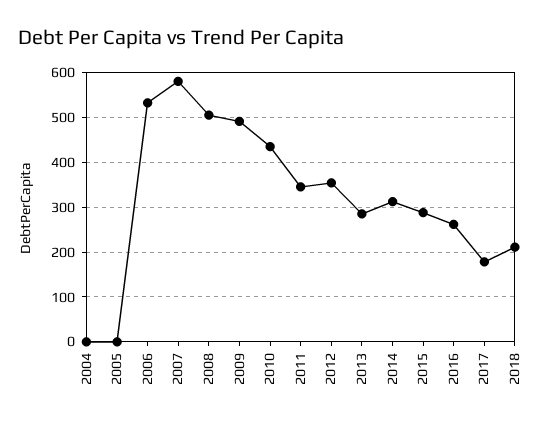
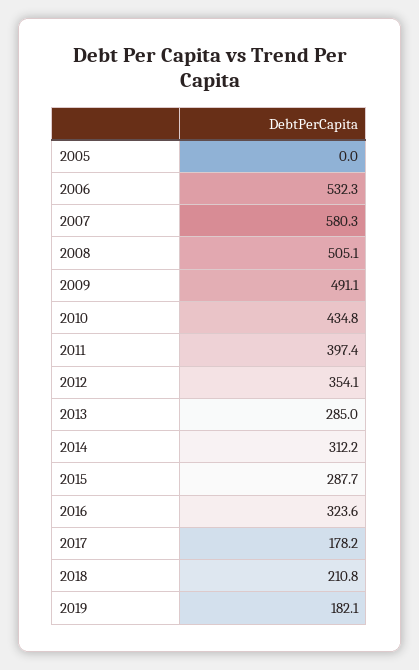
2004: 0 -> none
2011: 340 -> 397.4
2016: 260 -> 323.6
2019: none -> 182.1

